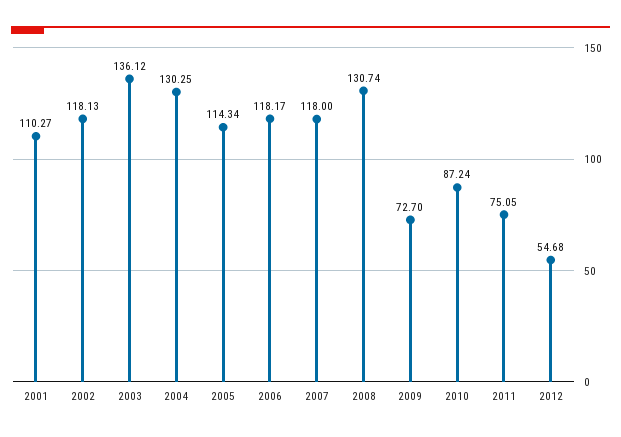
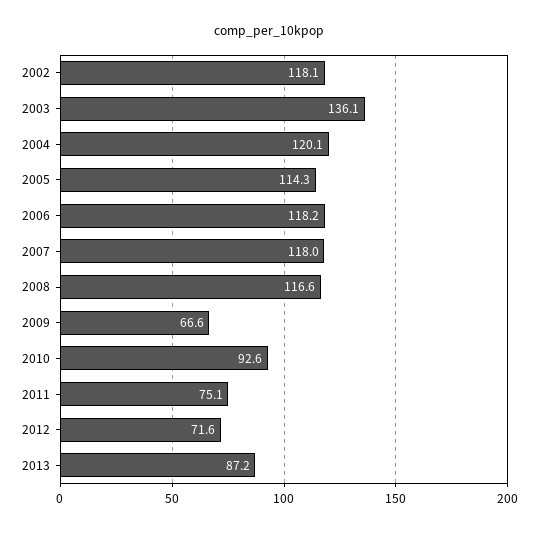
2001: 110.27 -> none
2004: 130.25 -> 120.1
2008: 130.74 -> 116.6
2009: 72.7 -> 66.6
2010: 87.24 -> 92.6
2012: 54.68 -> 71.6
2013: none -> 87.2

